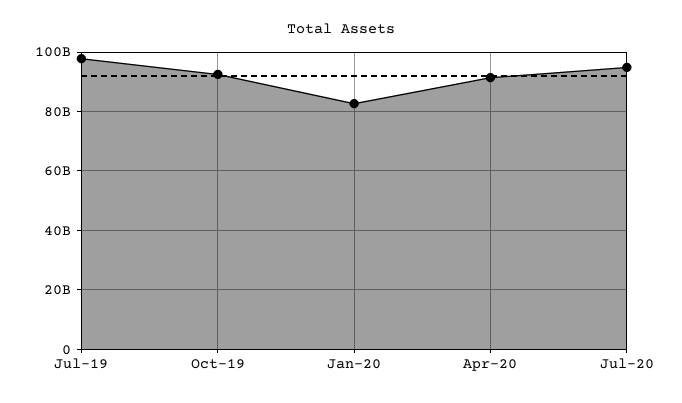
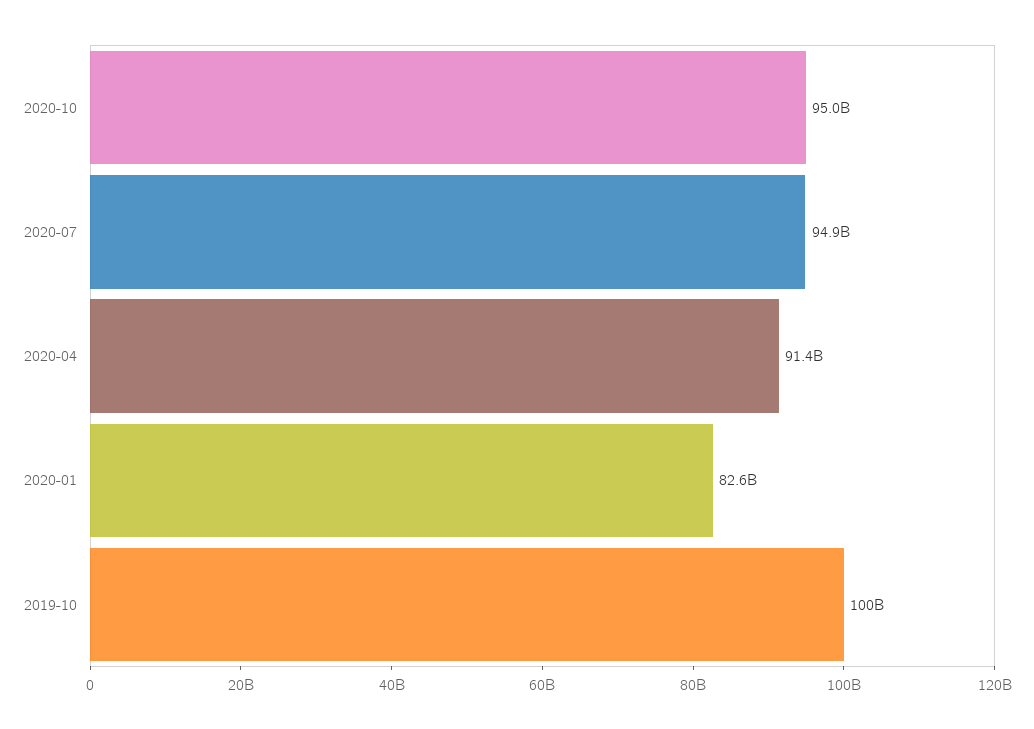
Jul-19: 97500000000 -> none
Oct-19: 92500000000 -> 100000000000
2020-10: none -> 95000000000

